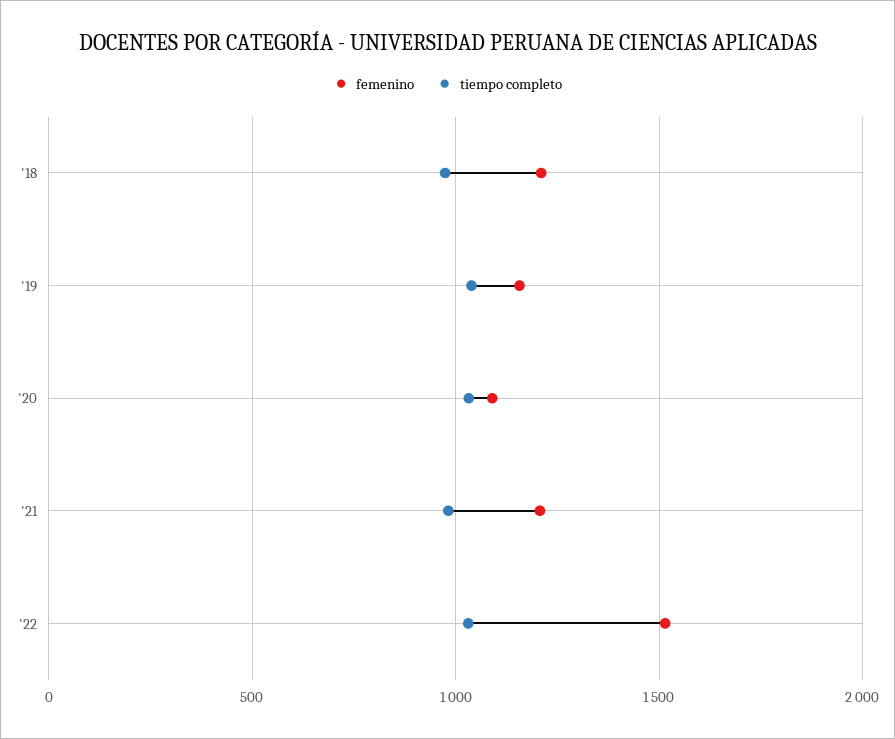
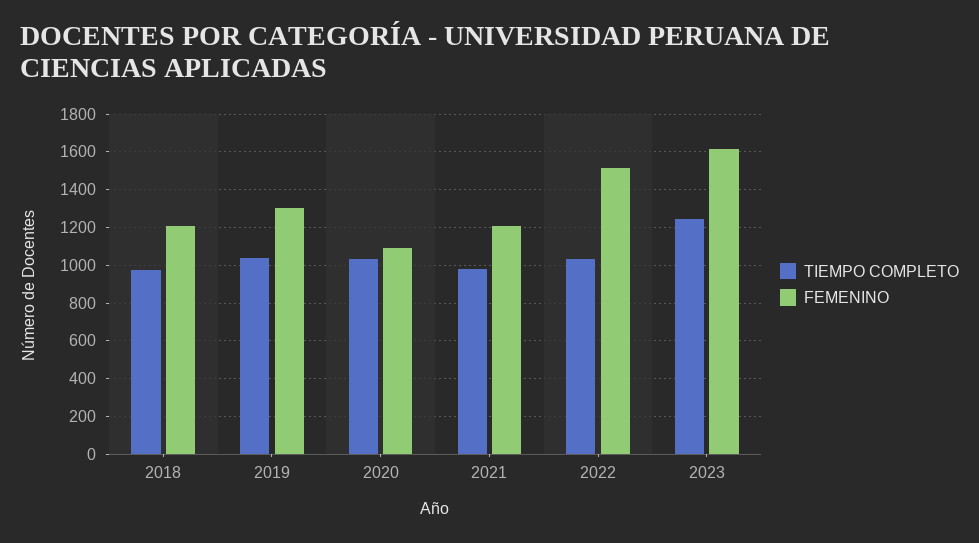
femenino, '19: 1150 -> 1300
tiempo completo, 2023: none -> 1250
femenino, 2023: none -> 1600

